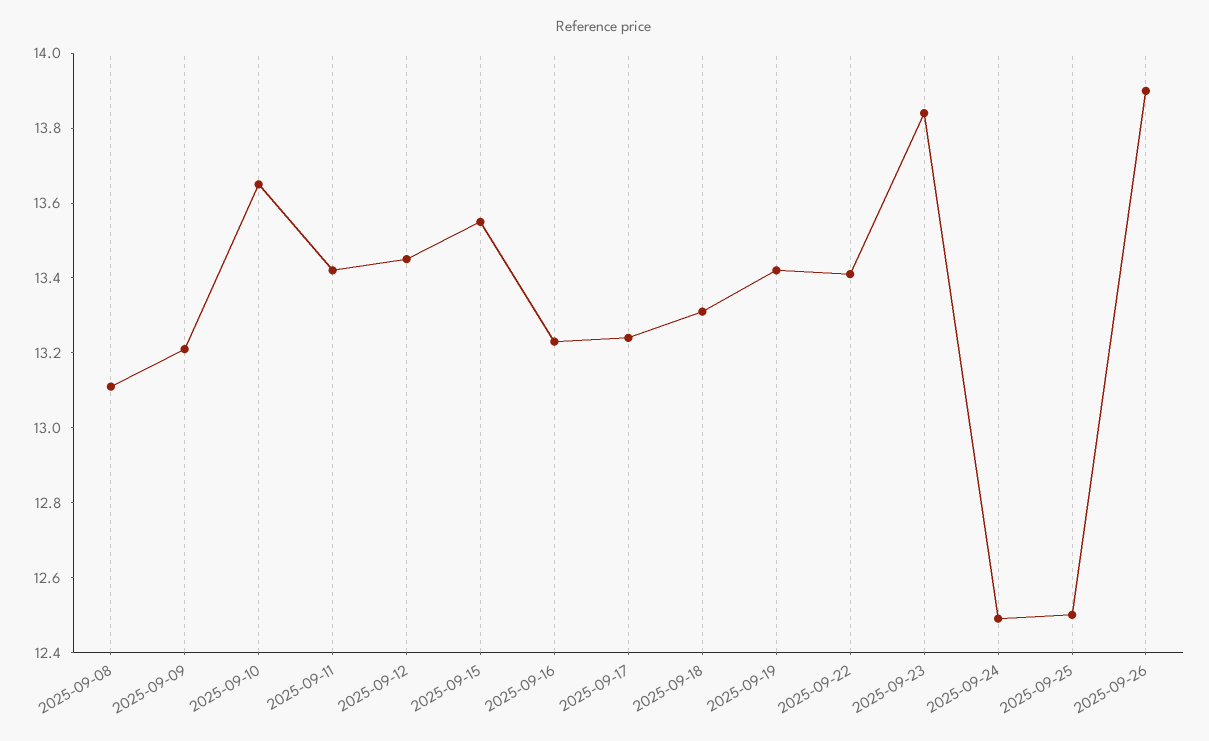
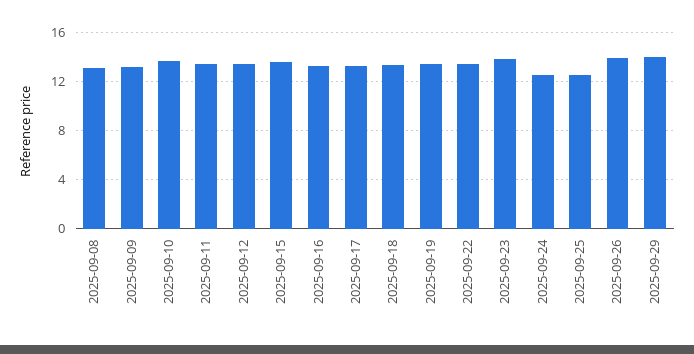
2025-09-29: none -> 14

